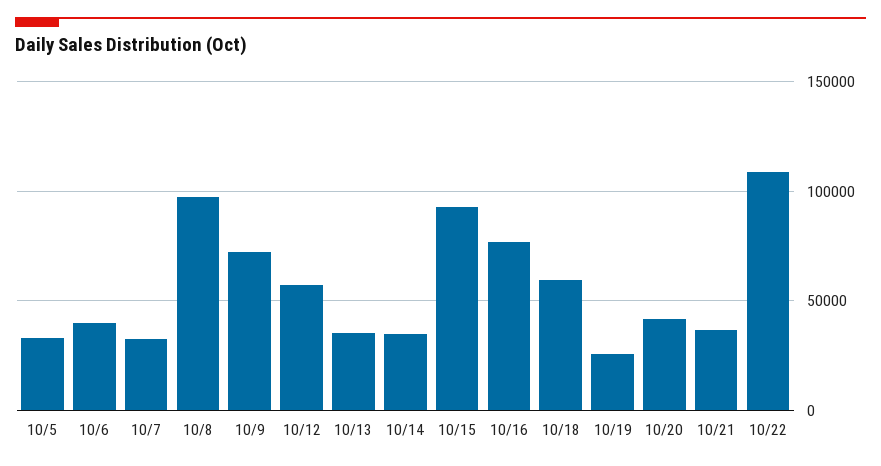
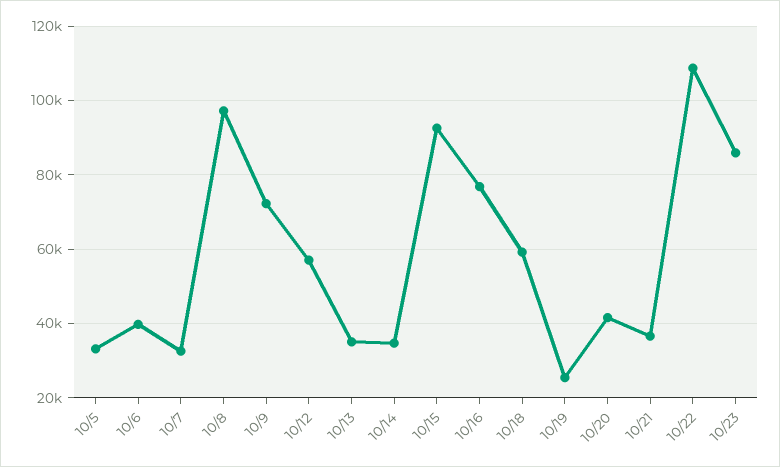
10/23: none -> 86000

